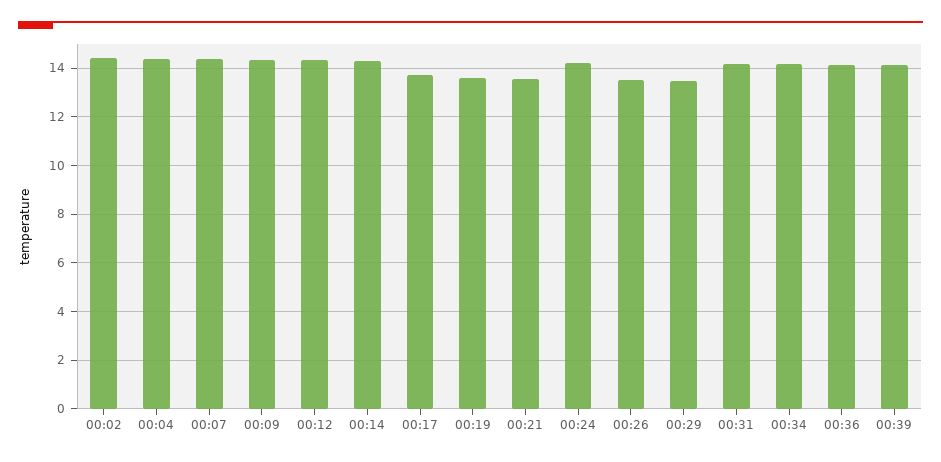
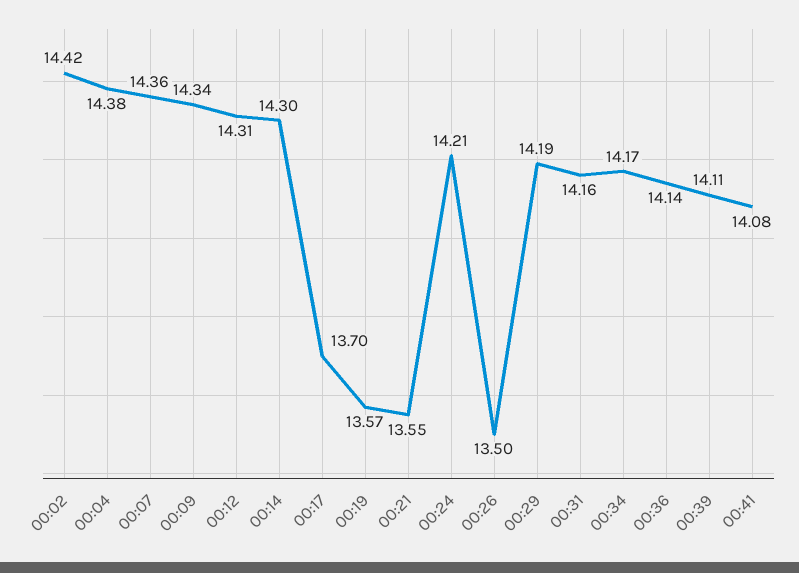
00:29: 13.5 -> 14.19
00:41: none -> 14.08

